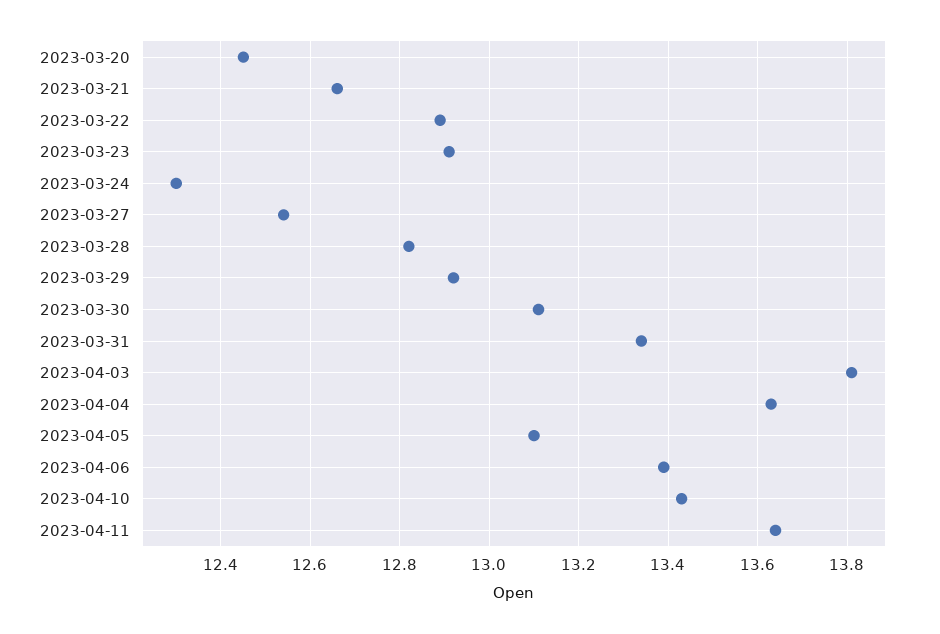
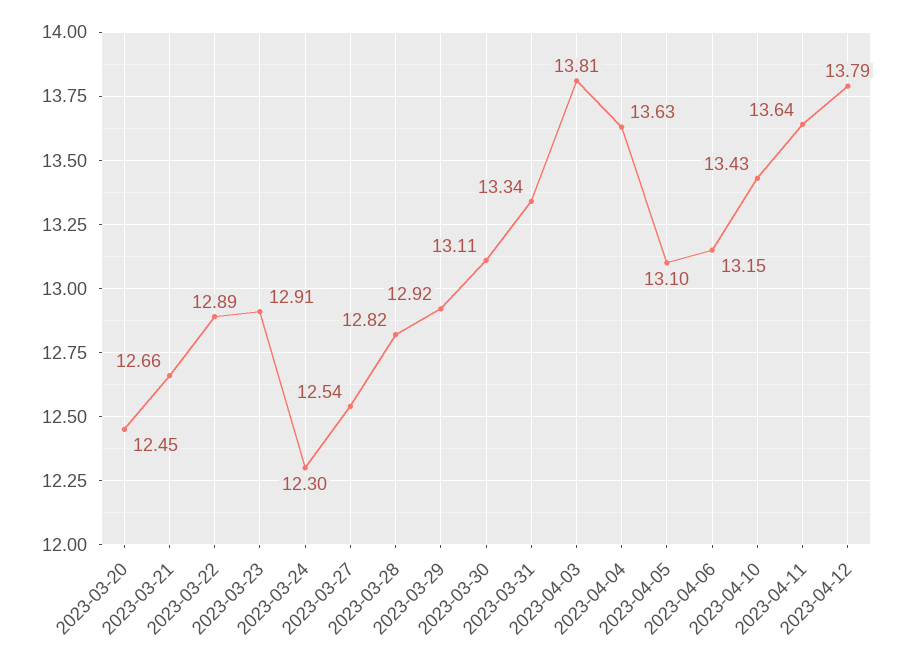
2023-04-06: 13.4 -> 13.15
2023-04-12: none -> 13.79

